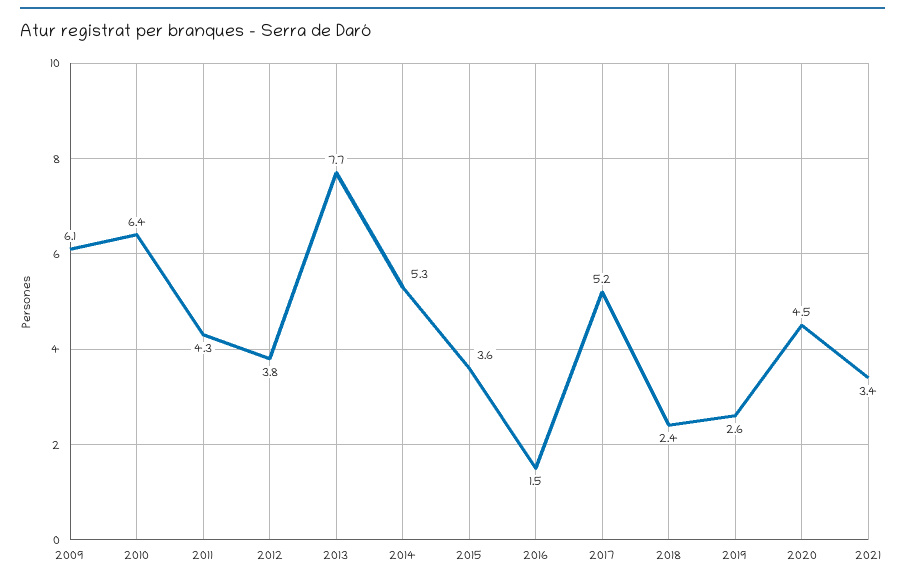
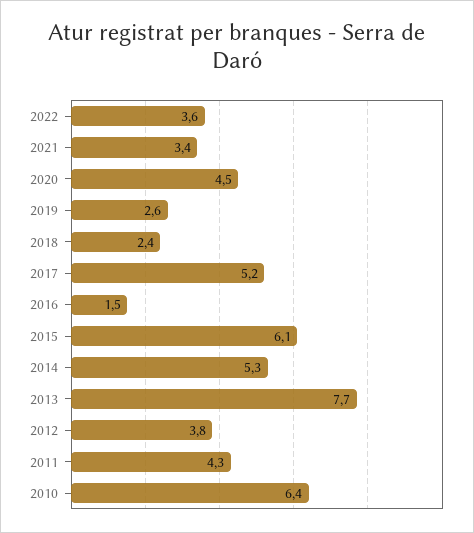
2009: 6.1 -> none
2015: 3.6 -> 6.1
2022: none -> 3.6

